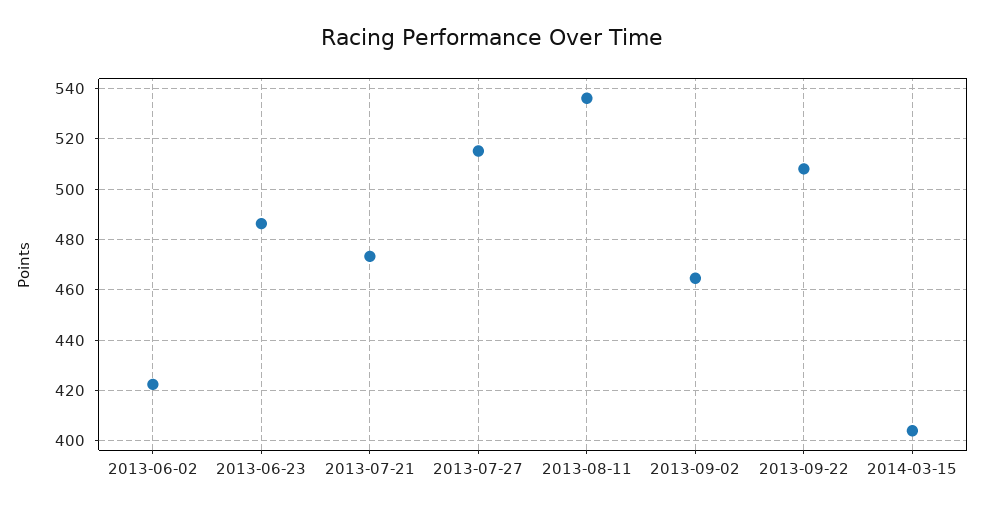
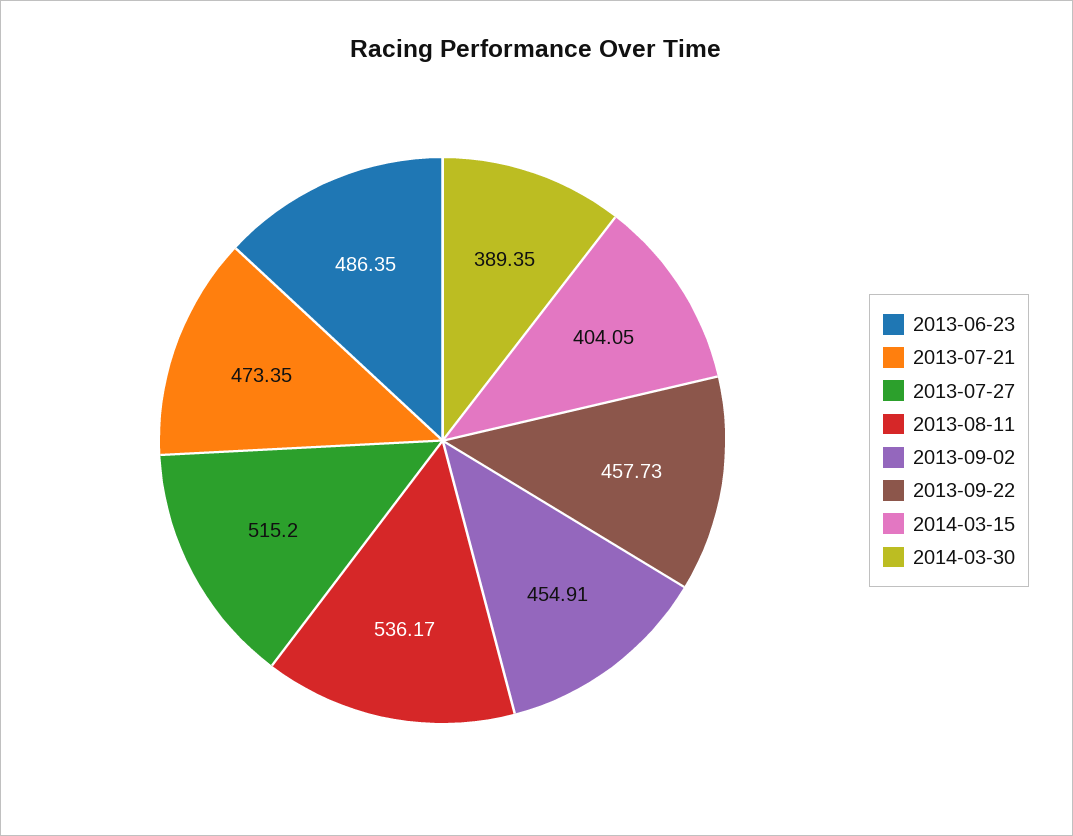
2013-06-02: 422.5 -> none
2013-09-02: 465 -> 454.91
2013-09-22: 507.5 -> 457.73
2014-03-30: none -> 389.35

